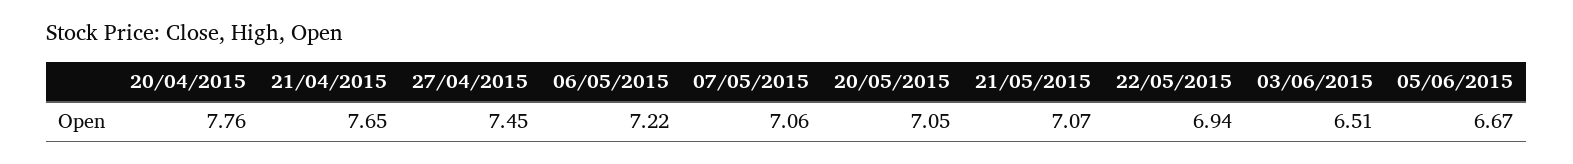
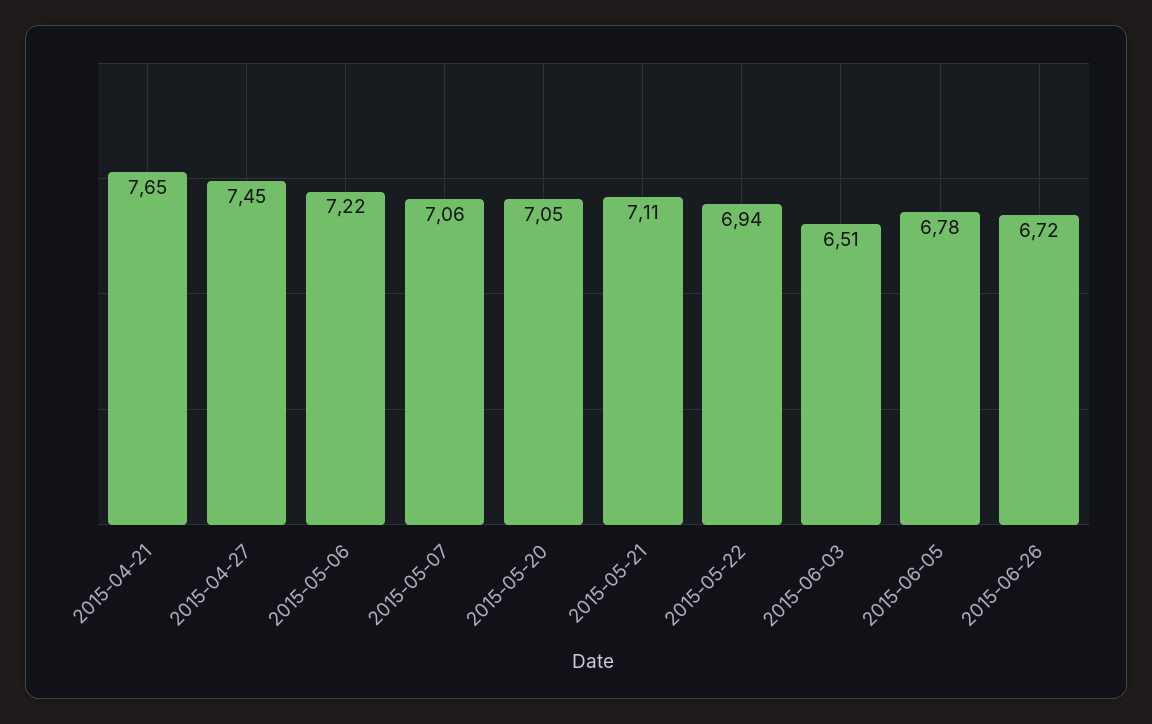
20/04/2015: 7.76 -> none
21/05/2015: 7.07 -> 7.11
05/06/2015: 6.67 -> 6.78
2015-06-26: none -> 6.72

